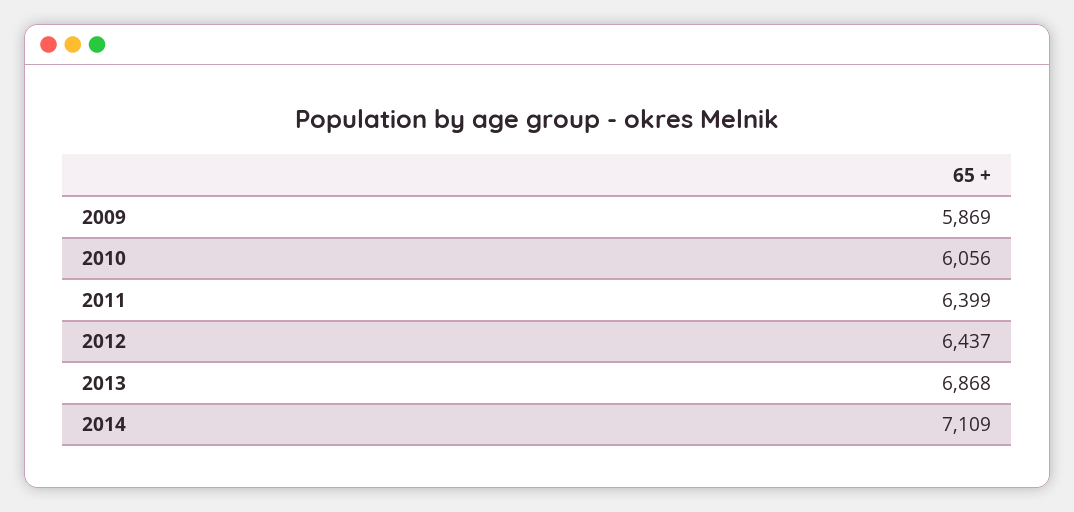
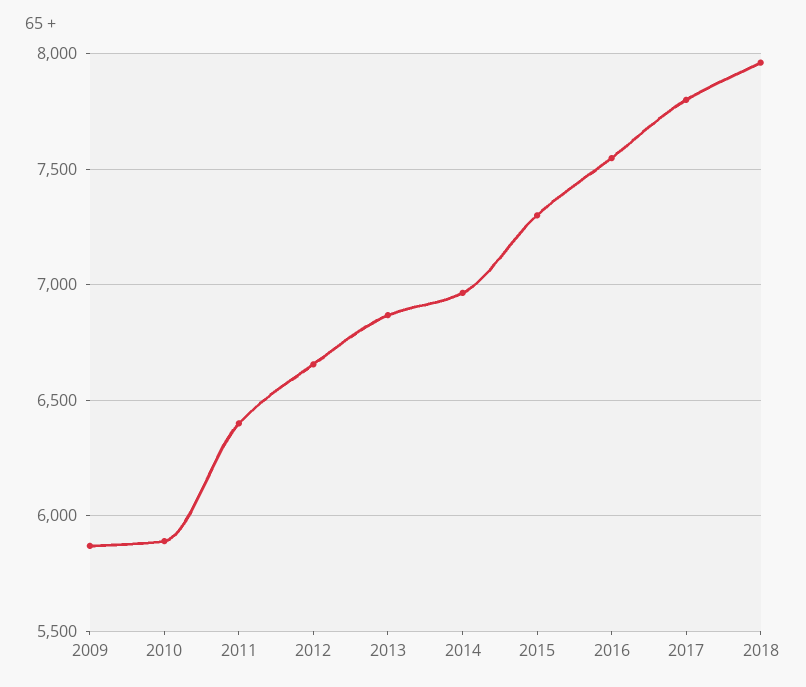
2010: 6056 -> 5900
2012: 6437 -> 6650
2014: 7109 -> 6950
2015: none -> 7300
2016: none -> 7550
2017: none -> 7800
2018: none -> 7950

